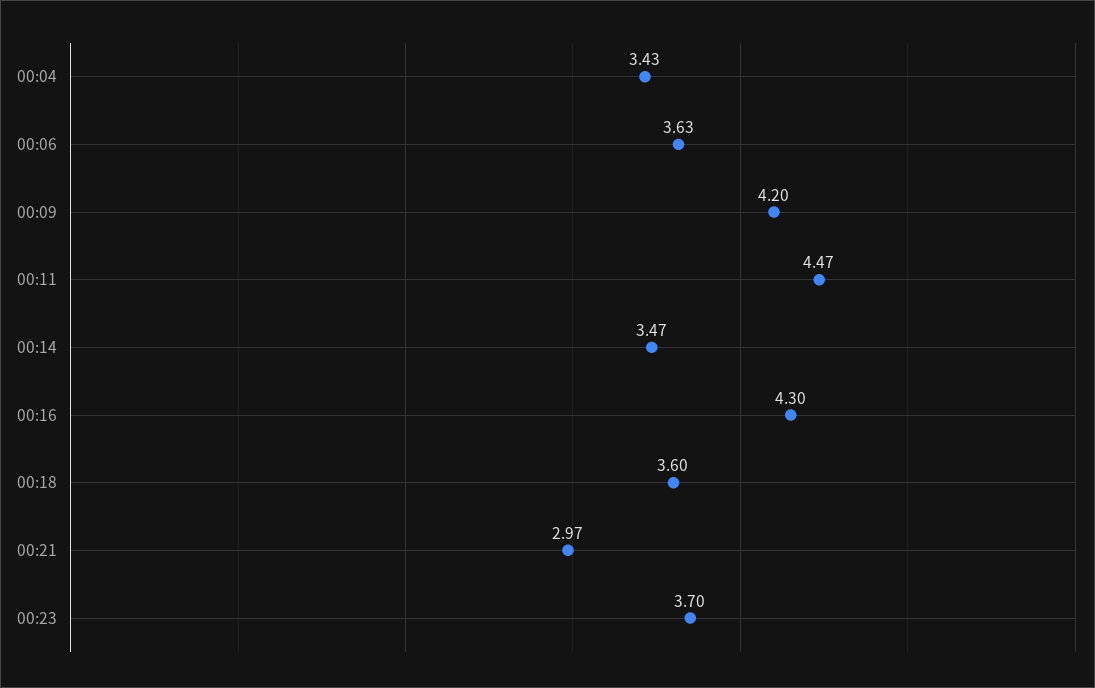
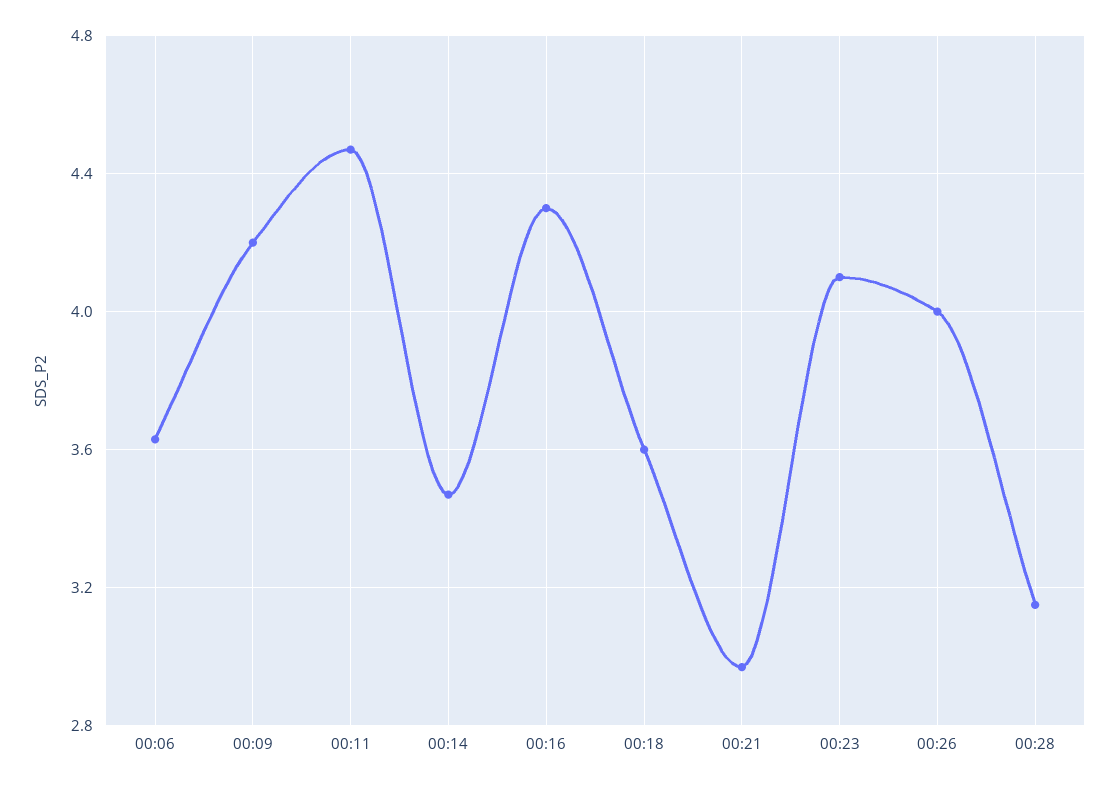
00:04: 3.43 -> none
00:23: 3.7 -> 4.1
00:26: none -> 4
00:28: none -> 3.15

